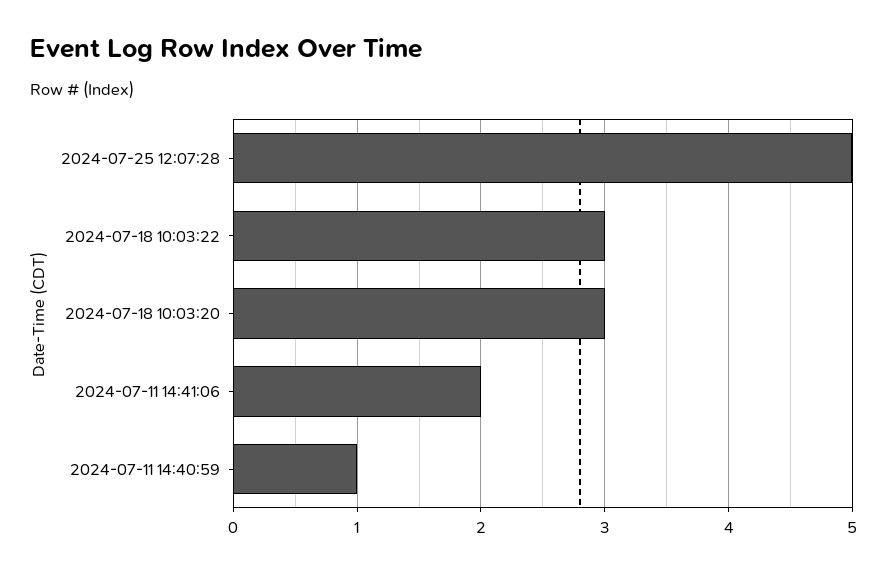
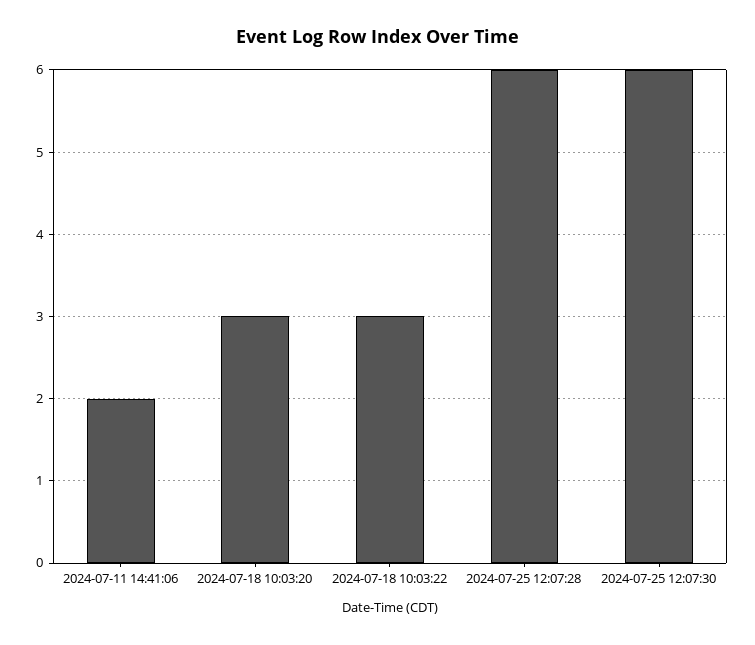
2024-07-25 12:07:28: 5 -> 6
2024-07-11 14:40:59: 1 -> none
2024-07-25 12:07:30: none -> 6

